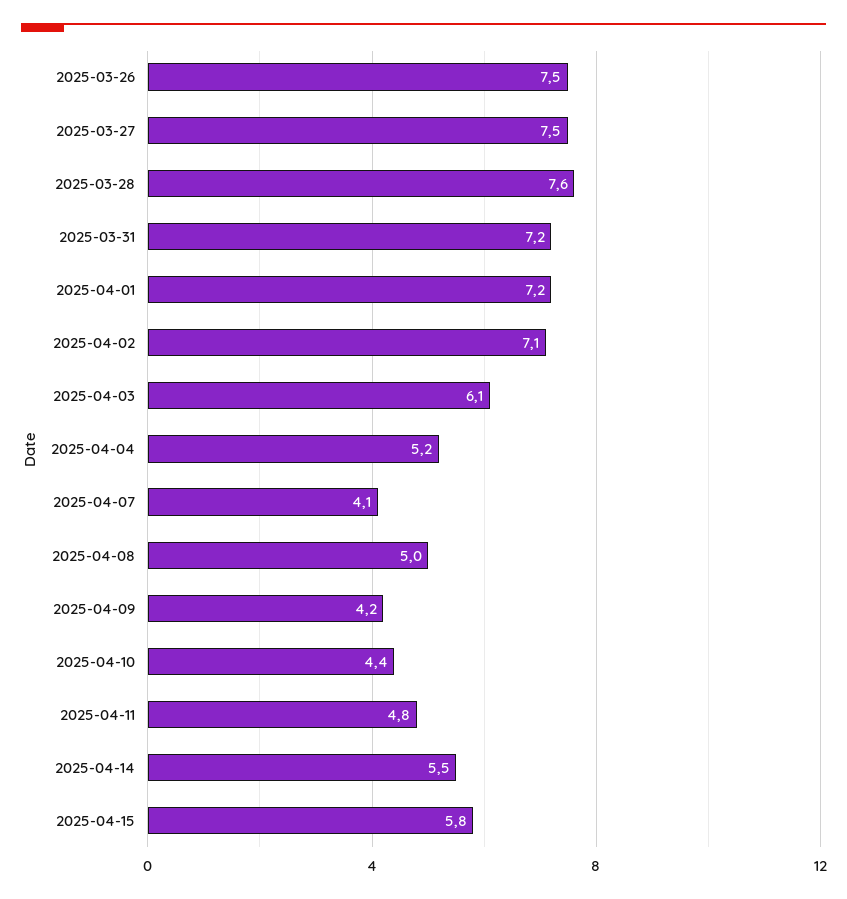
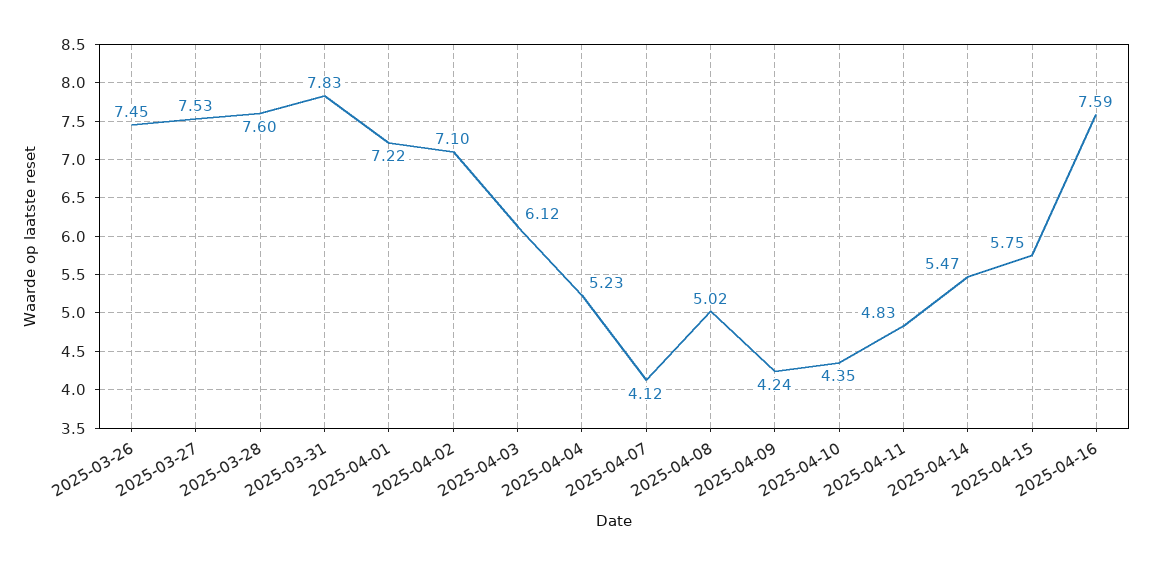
2025-03-31: 7.2 -> 7.83
2025-04-16: none -> 7.59

